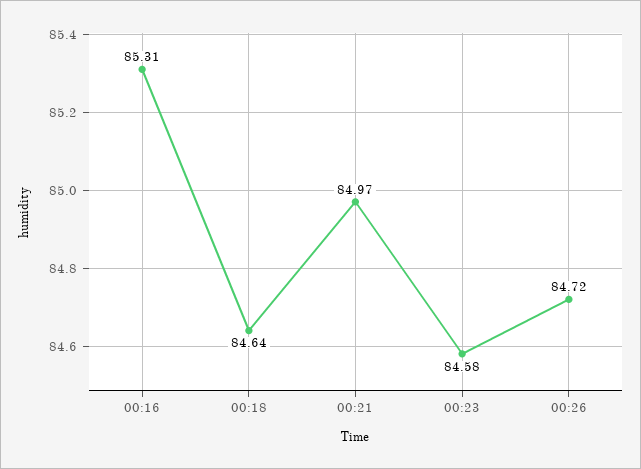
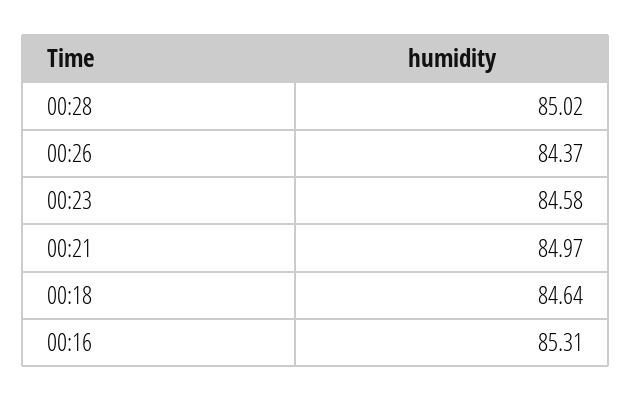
00:26: 84.72 -> 84.37
00:28: none -> 85.02

